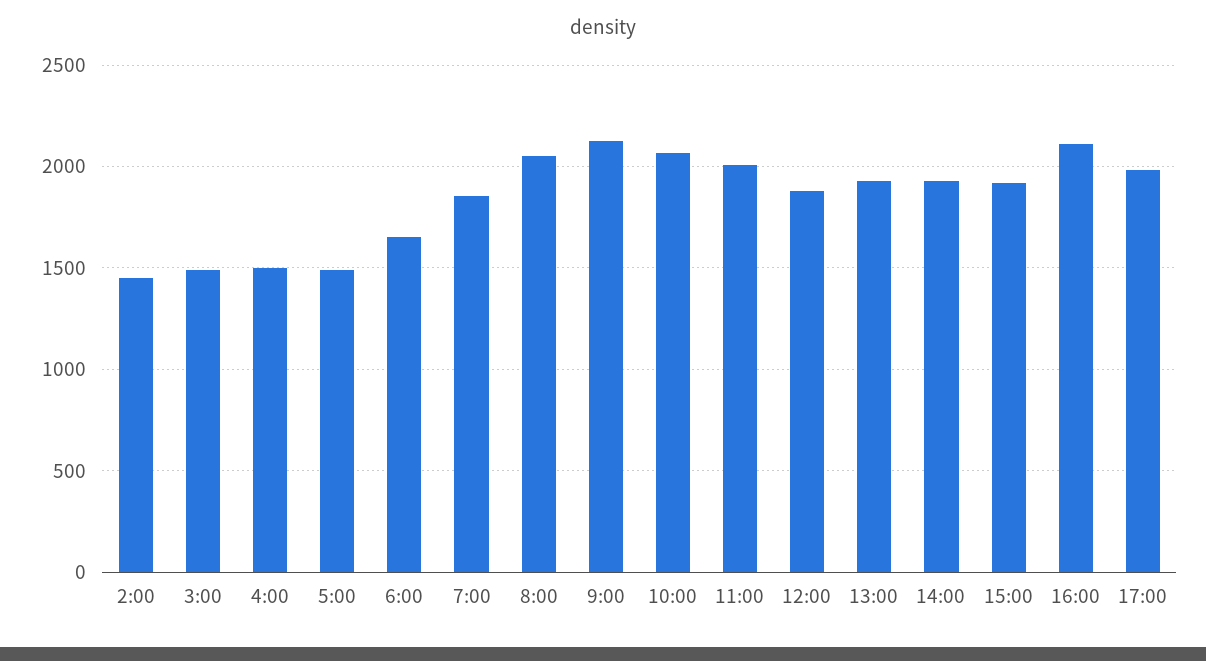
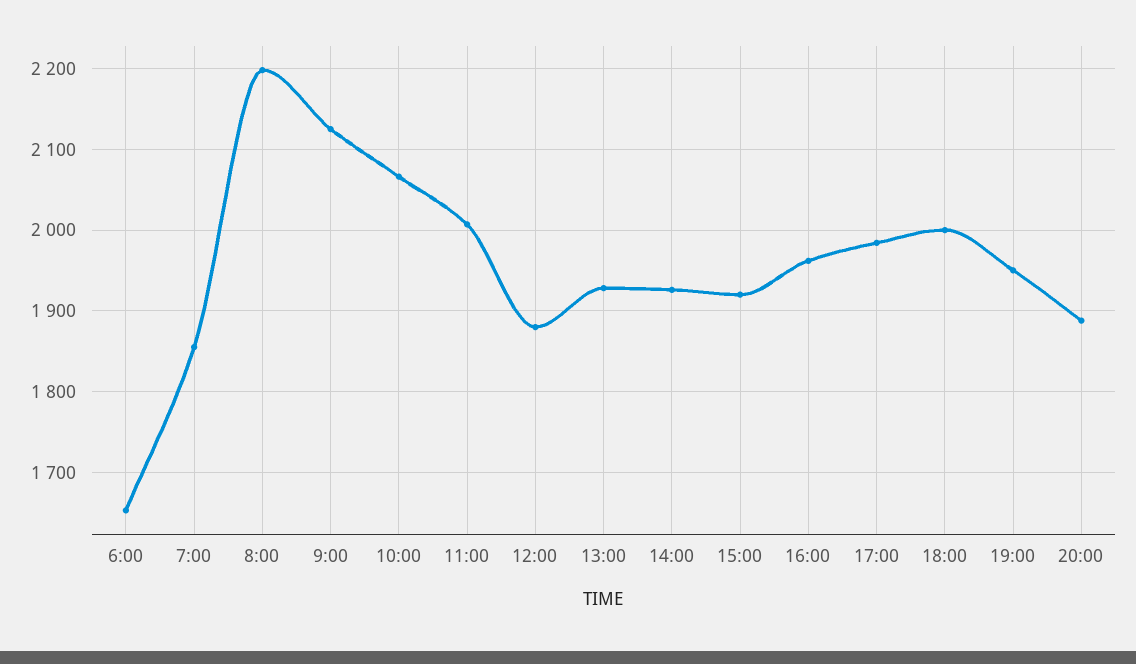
2:00: 1450 -> none
3:00: 1500 -> none
4:00: 1500 -> none
5:00: 1500 -> none
8:00: 2050 -> 2200
16:00: 2100 -> 1960
18:00: none -> 2000
19:00: none -> 1950
20:00: none -> 1890

